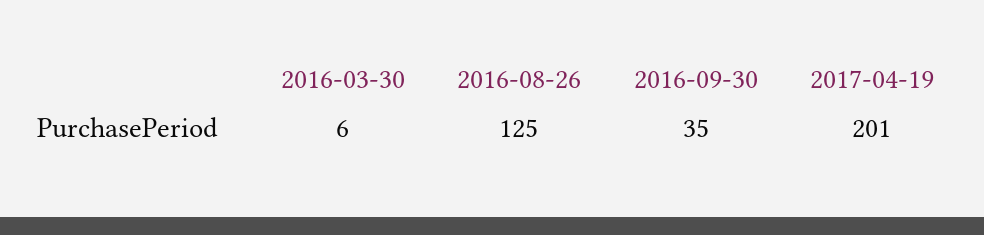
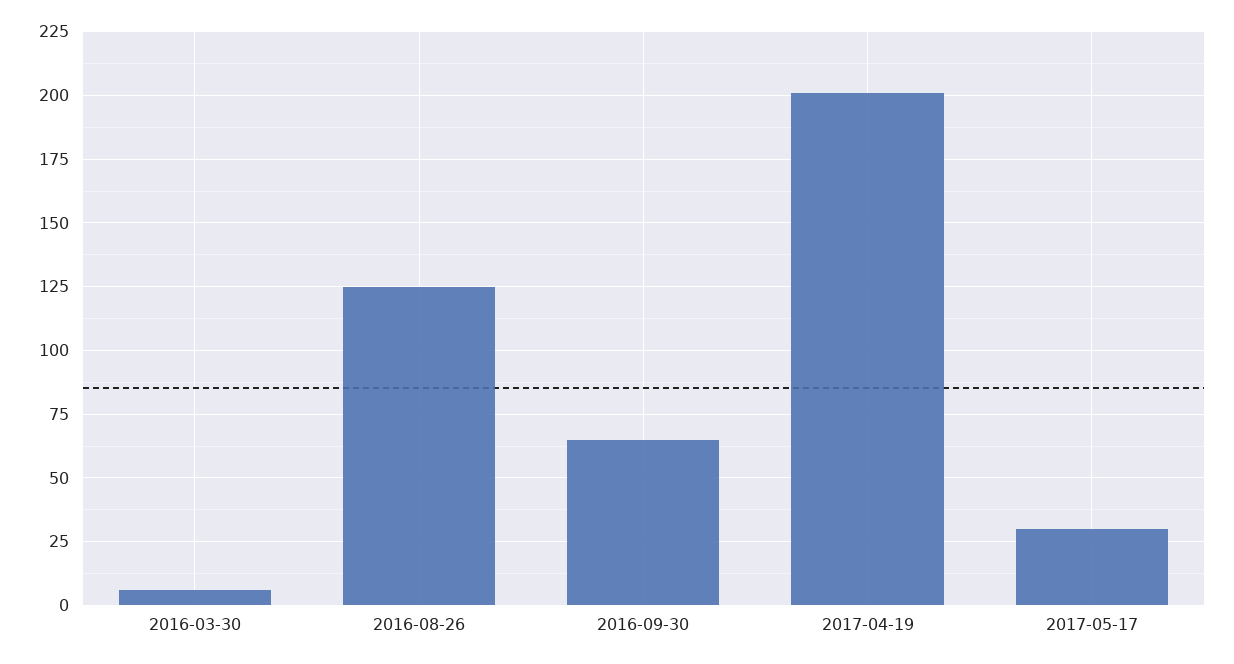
2016-09-30: 35 -> 65
2017-05-17: none -> 30

